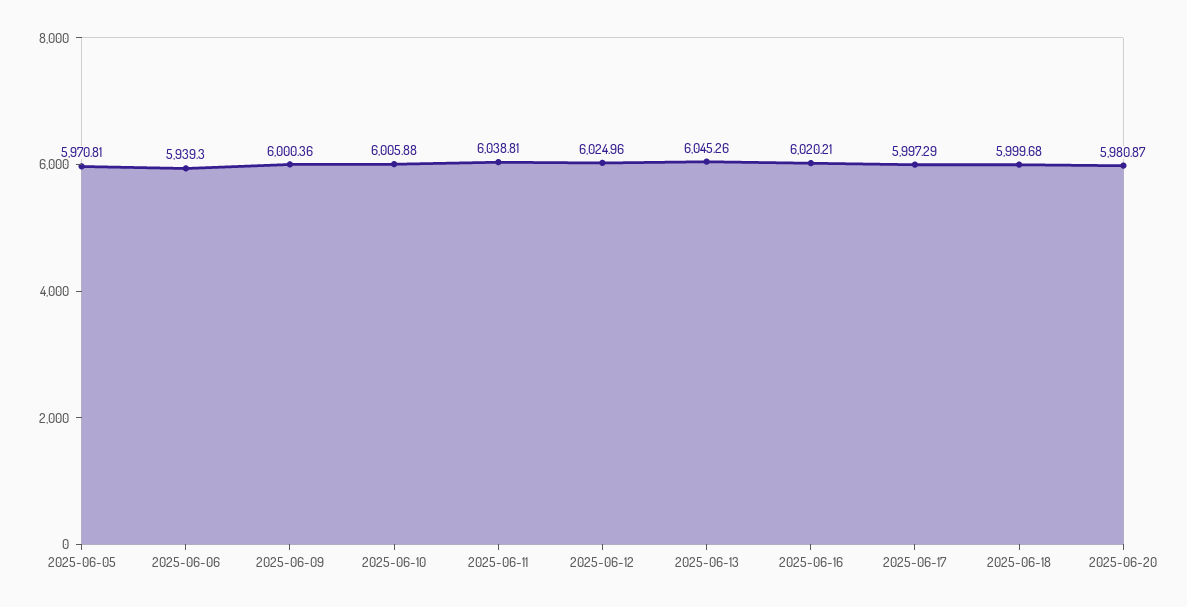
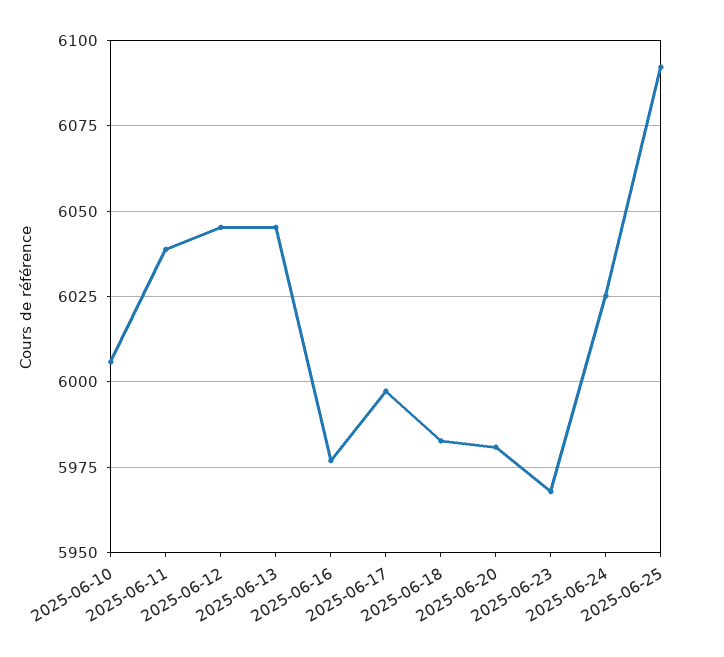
2025-06-05: 5970.81 -> none
2025-06-06: 5939.3 -> none
2025-06-09: 6000.36 -> none
2025-06-12: 6024.96 -> 6045
2025-06-16: 6020.21 -> 5977.5
2025-06-18: 5999.68 -> 5982.5
2025-06-23: none -> 5967.5
2025-06-24: none -> 6025
2025-06-25: none -> 6092.5

